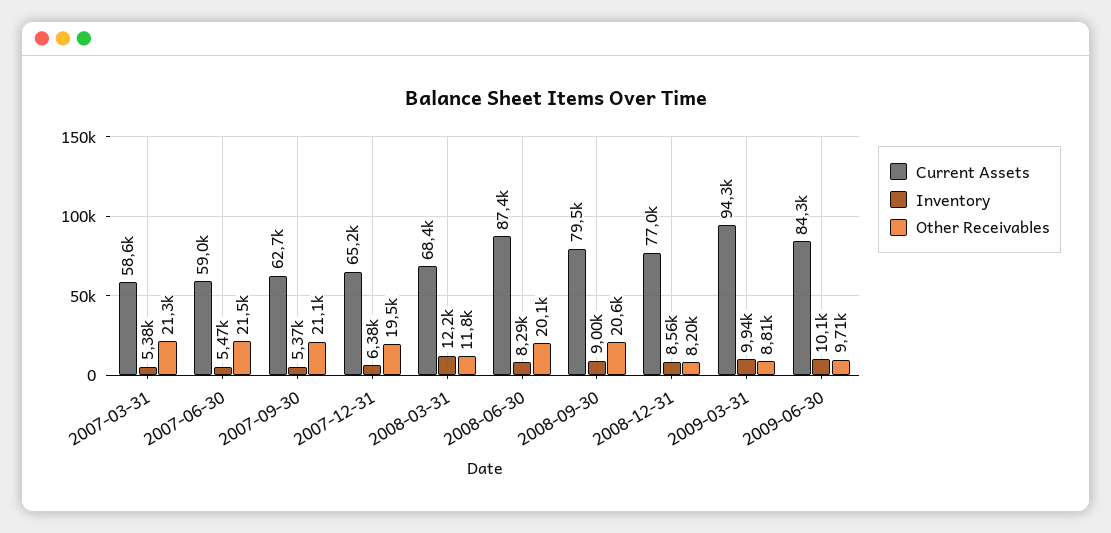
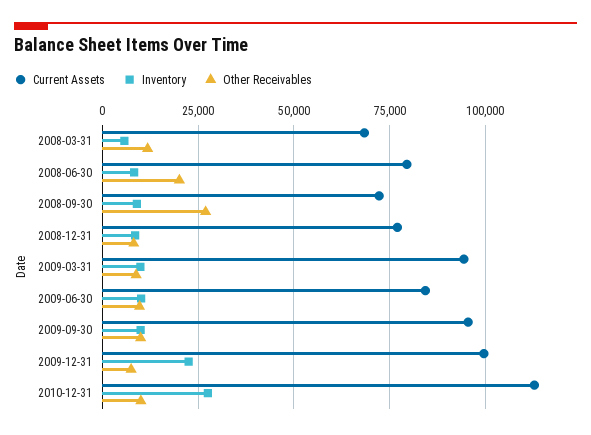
Current Assets, 2007-03-31: 58600 -> none
Inventory, 2007-03-31: 5380 -> none
Other Receivables, 2007-03-31: 21300 -> none
Current Assets, 2007-06-30: 59000 -> none
Inventory, 2007-06-30: 5470 -> none
Other Receivables, 2007-06-30: 21500 -> none
Current Assets, 2007-09-30: 62700 -> none
Inventory, 2007-09-30: 5370 -> none
Other Receivables, 2007-09-30: 21100 -> none
Current Assets, 2007-12-31: 65200 -> none
Inventory, 2007-12-31: 6380 -> none
Other Receivables, 2007-12-31: 19500 -> none
Inventory, 2008-03-31: 12200 -> 5000
Current Assets, 2008-06-30: 87400 -> 80000
Current Assets, 2008-09-30: 79500 -> 72500
Other Receivables, 2008-09-30: 20600 -> 27500
Current Assets, 2009-09-30: none -> 95000
Inventory, 2009-09-30: none -> 10000
Other Receivables, 2009-09-30: none -> 10000
Current Assets, 2009-12-31: none -> 100000
Inventory, 2009-12-31: none -> 22500
Other Receivables, 2009-12-31: none -> 7500
Current Assets, 2010-12-31: none -> 112500
Inventory, 2010-12-31: none -> 27500
Other Receivables, 2010-12-31: none -> 10000

